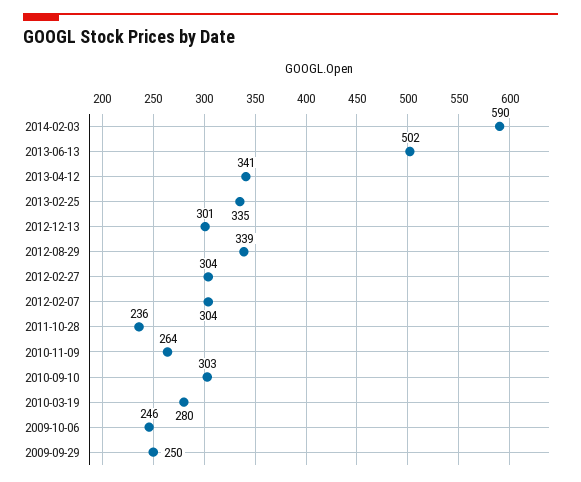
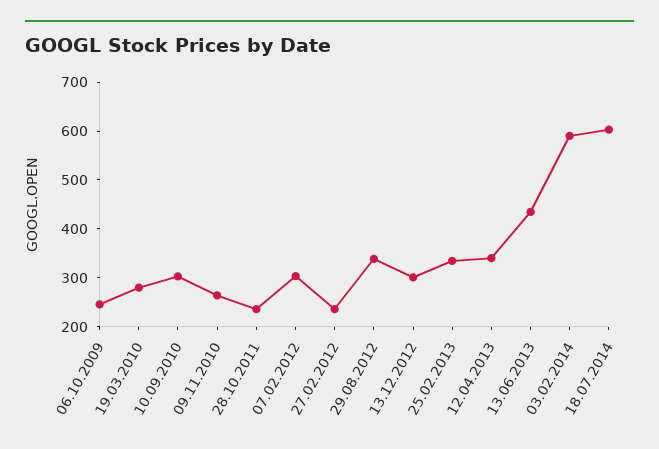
2013-06-13: 502 -> 440
2012-02-27: 304 -> 240
2009-09-29: 250 -> none
18.07.2014: none -> 600

